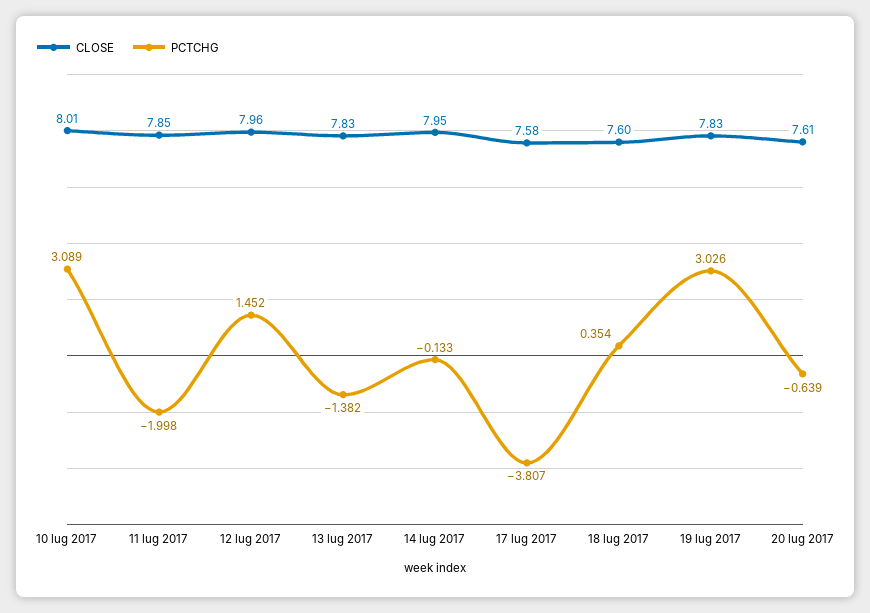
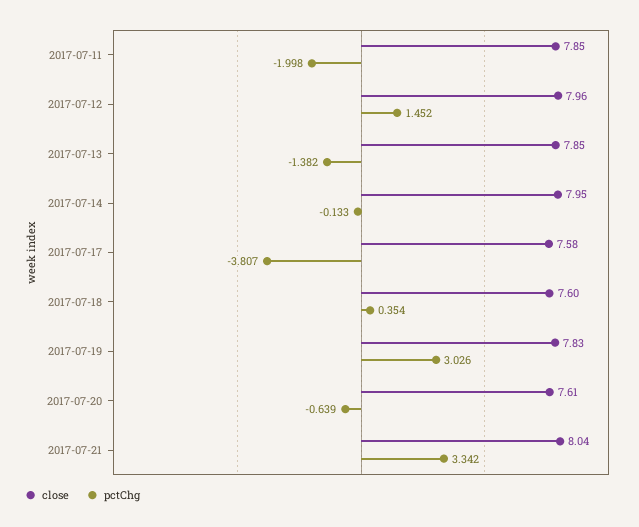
CLOSE, 10 lug 2017: 8.01 -> none
PCTCHG, 10 lug 2017: 3.089 -> none
CLOSE, 13 lug 2017: 7.83 -> 7.85
CLOSE, 2017-07-21: none -> 8.04
PCTCHG, 2017-07-21: none -> 3.342

